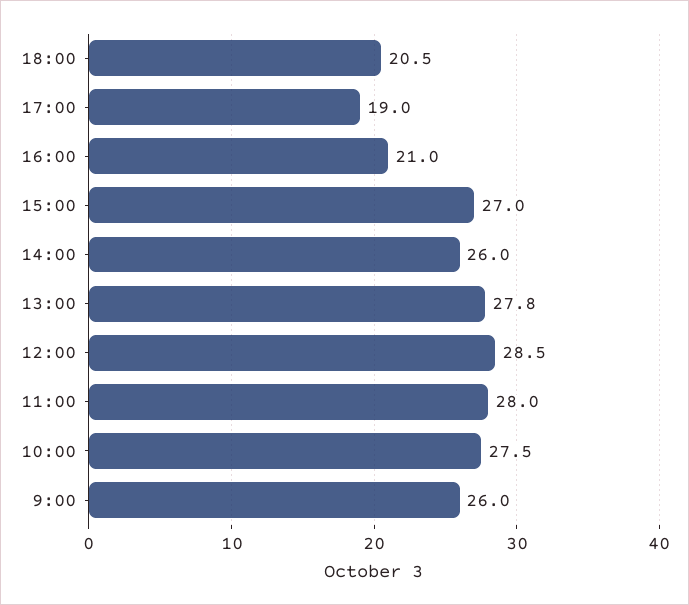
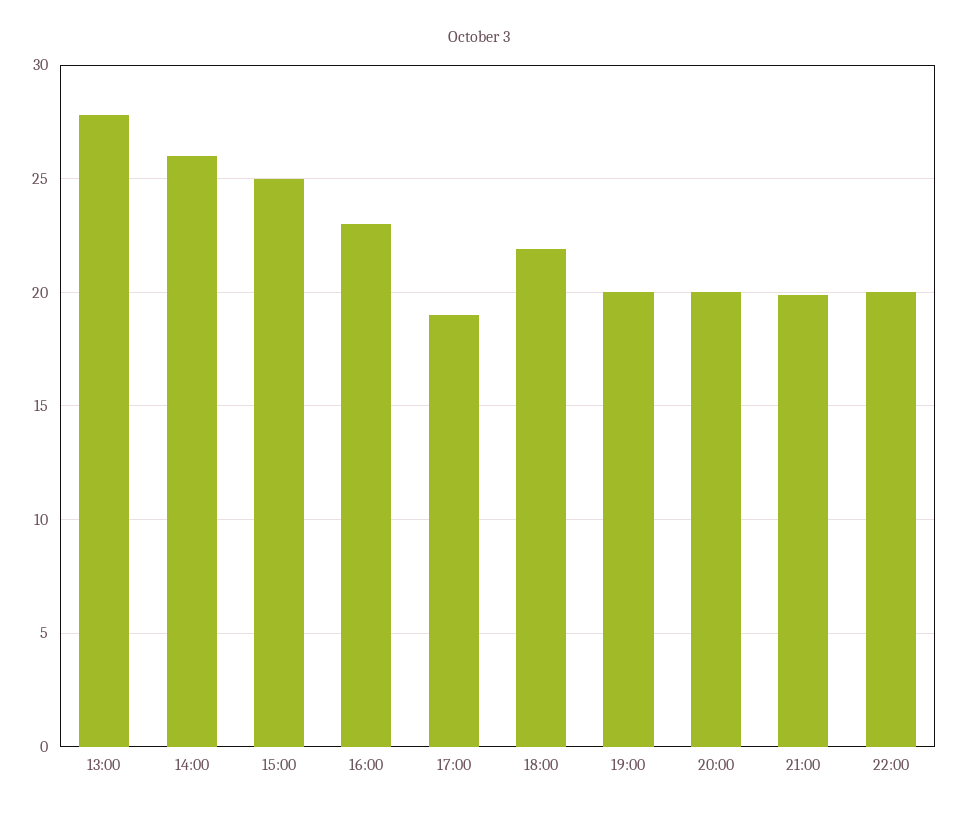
18:00: 20.5 -> 22
16:00: 21 -> 23
15:00: 27 -> 25
12:00: 28.5 -> none
11:00: 28 -> none
10:00: 27.5 -> none
9:00: 26 -> none
19:00: none -> 20
20:00: none -> 20
21:00: none -> 20
22:00: none -> 20

